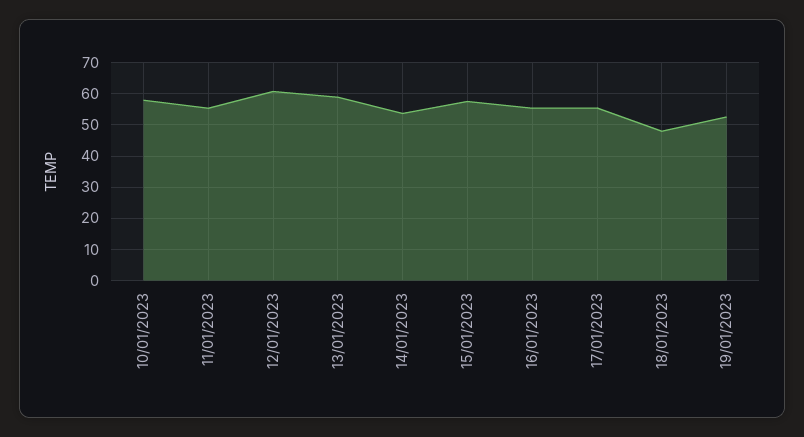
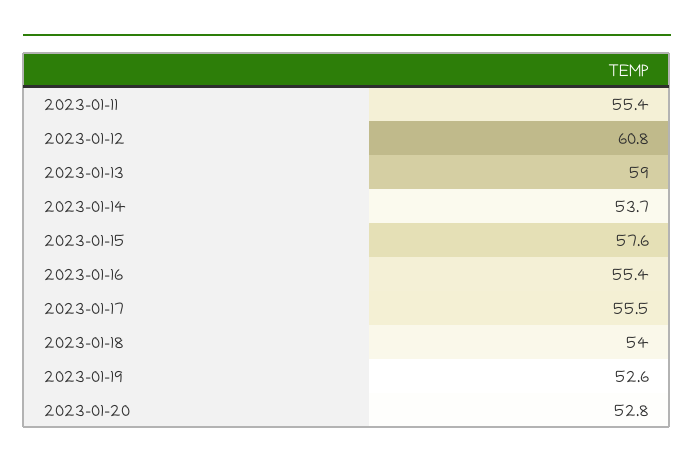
10/01/2023: 58 -> none
18/01/2023: 48 -> 54
2023-01-20: none -> 52.8

